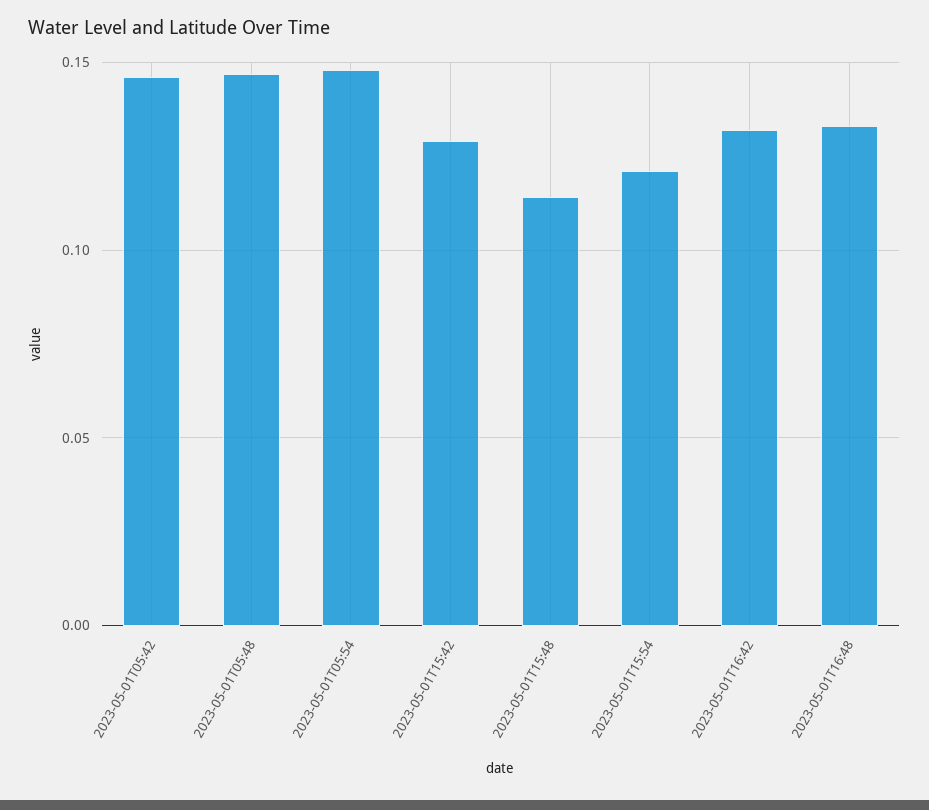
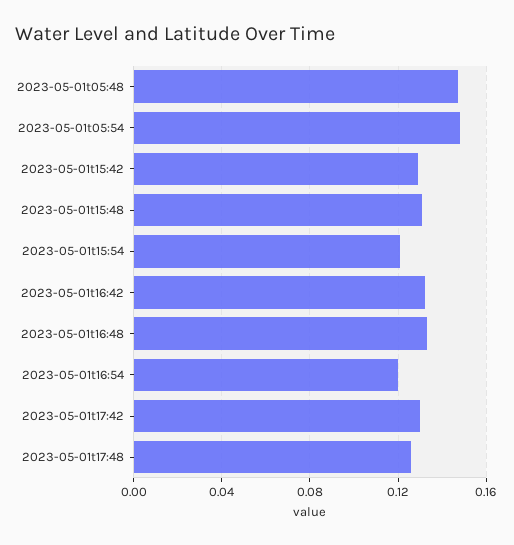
2023-05-01T05:42: 0.145 -> none
2023-05-01T15:48: 0.115 -> 0.13
2023-05-01t16:54: none -> 0.12
2023-05-01t17:42: none -> 0.13
2023-05-01t17:48: none -> 0.125

